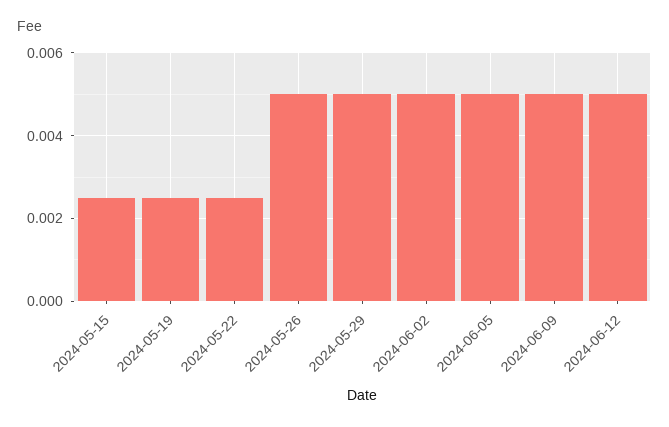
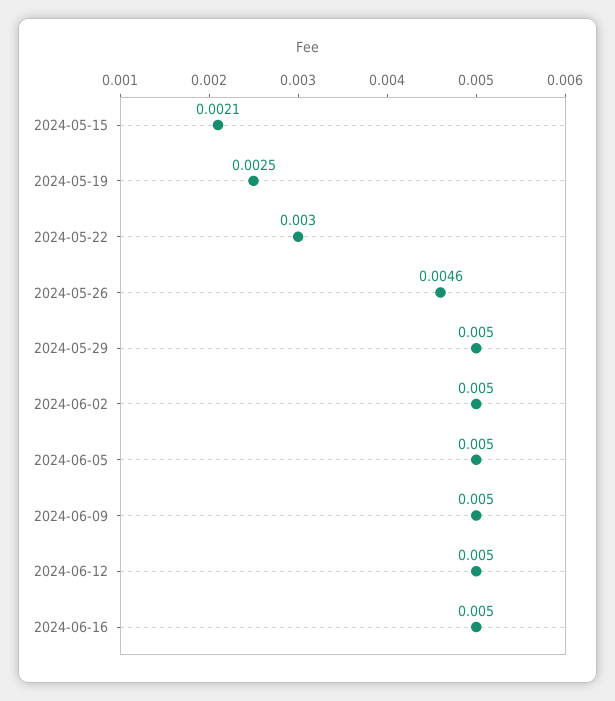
2024-05-15: 0.0025 -> 0.0021
2024-05-22: 0.0025 -> 0.003
2024-05-26: 0.005 -> 0.0046
2024-06-16: none -> 0.005

